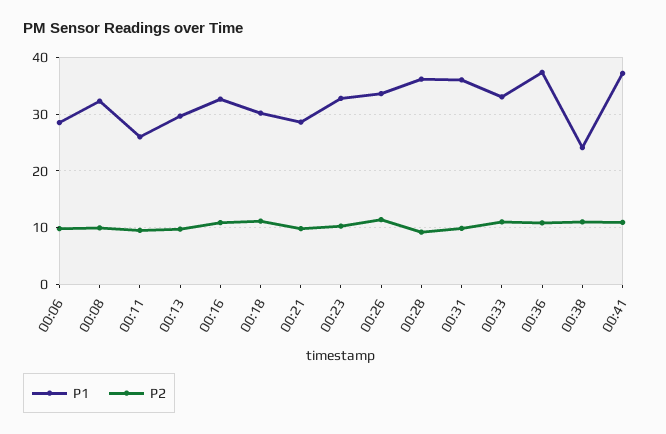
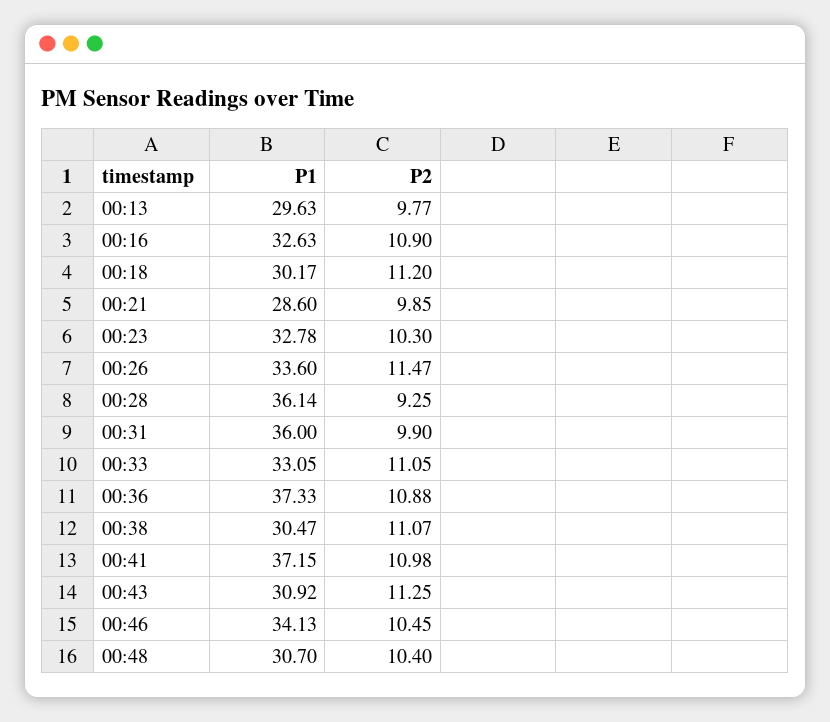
P1, 00:06: 28 -> none
P2, 00:06: 10 -> none
P1, 00:08: 32 -> none
P2, 00:08: 10 -> none
P1, 00:11: 26 -> none
P2, 00:11: 10 -> none
P1, 00:38: 24 -> 30.47
P1, 00:43: none -> 30.92
P2, 00:43: none -> 11.25
P1, 00:46: none -> 34.13
P2, 00:46: none -> 10.45
P1, 00:48: none -> 30.7
P2, 00:48: none -> 10.4

